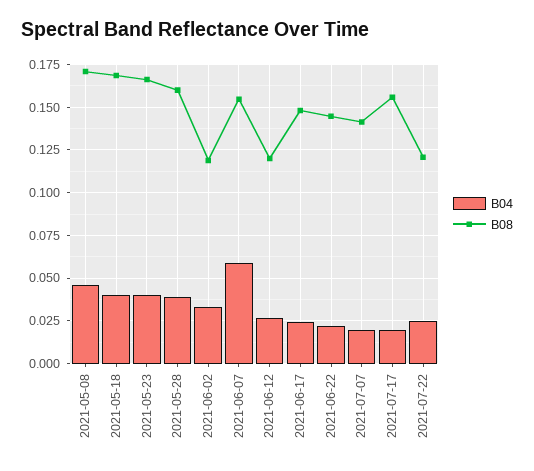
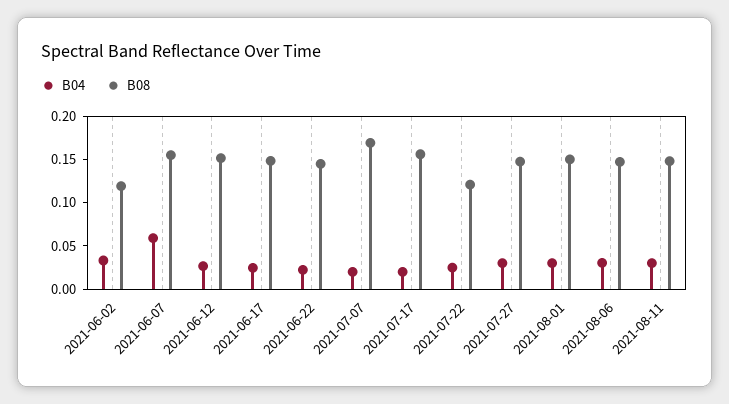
B04, 2021-05-08: 0.045 -> none
B08, 2021-05-08: 0.17 -> none
B04, 2021-05-18: 0.04 -> none
B08, 2021-05-18: 0.17 -> none
B04, 2021-05-23: 0.04 -> none
B08, 2021-05-23: 0.165 -> none
B04, 2021-05-28: 0.04 -> none
B08, 2021-05-28: 0.16 -> none
B08, 2021-06-12: 0.12 -> 0.15
B08, 2021-07-07: 0.14 -> 0.17
B04, 2021-07-27: none -> 0.03
B08, 2021-07-27: none -> 0.15
B04, 2021-08-01: none -> 0.03
B08, 2021-08-01: none -> 0.15
B04, 2021-08-06: none -> 0.03
B08, 2021-08-06: none -> 0.15
B04, 2021-08-11: none -> 0.03
B08, 2021-08-11: none -> 0.15

